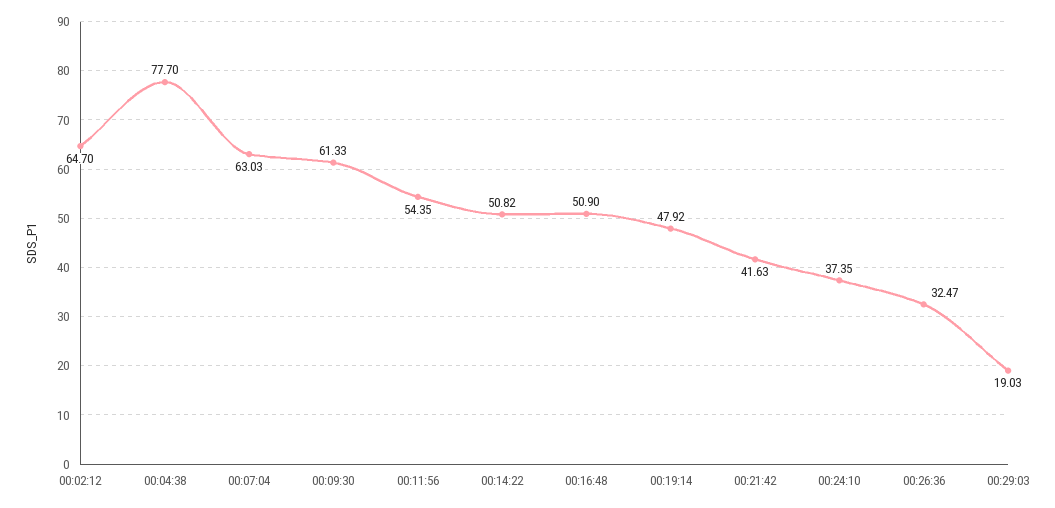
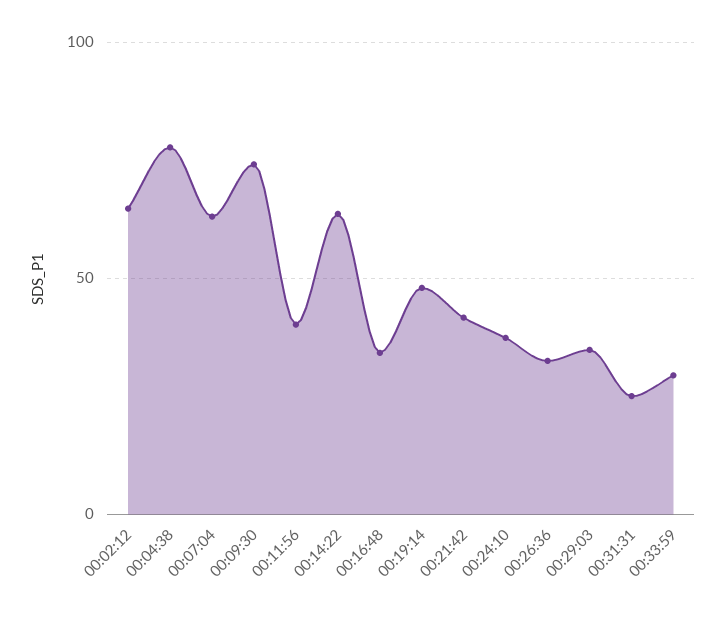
00:09:30: 61.33 -> 75
00:11:56: 54.35 -> 40
00:14:22: 50.82 -> 65
00:16:48: 50.9 -> 35
00:29:03: 19.03 -> 35
00:31:31: none -> 25
00:33:59: none -> 30

